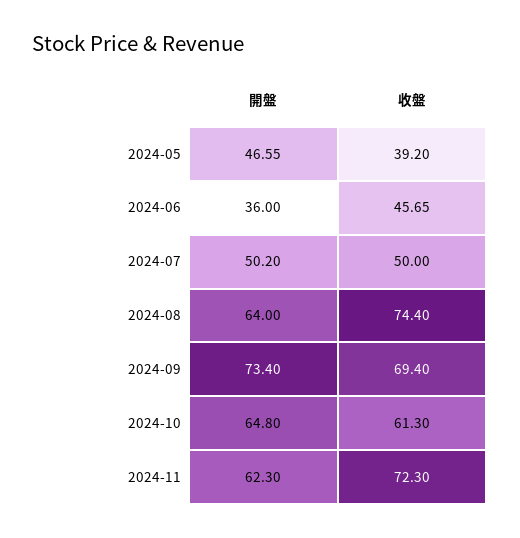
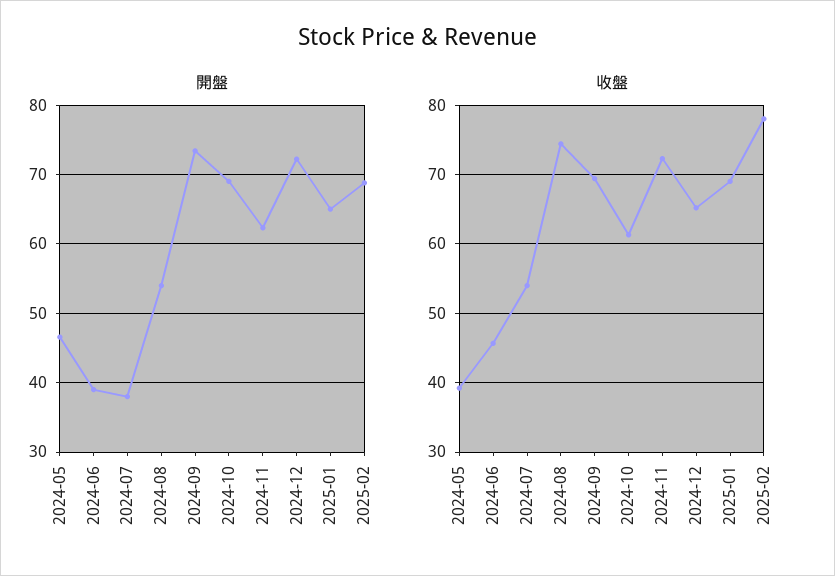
開盤, 2024-06: 36 -> 39
開盤, 2024-07: 50.2 -> 38
收盤, 2024-07: 50 -> 54
開盤, 2024-08: 64 -> 54
開盤, 2024-10: 64.8 -> 69
開盤, 2024-12: none -> 72
開盤, 2025-01: none -> 65
開盤, 2025-02: none -> 69
收盤, 2024-12: none -> 65
收盤, 2025-01: none -> 69
收盤, 2025-02: none -> 78

